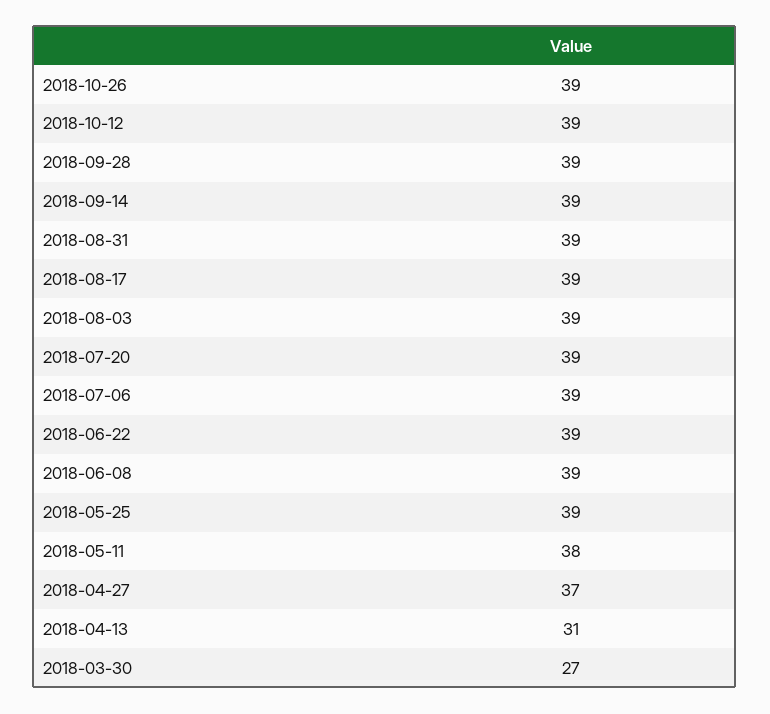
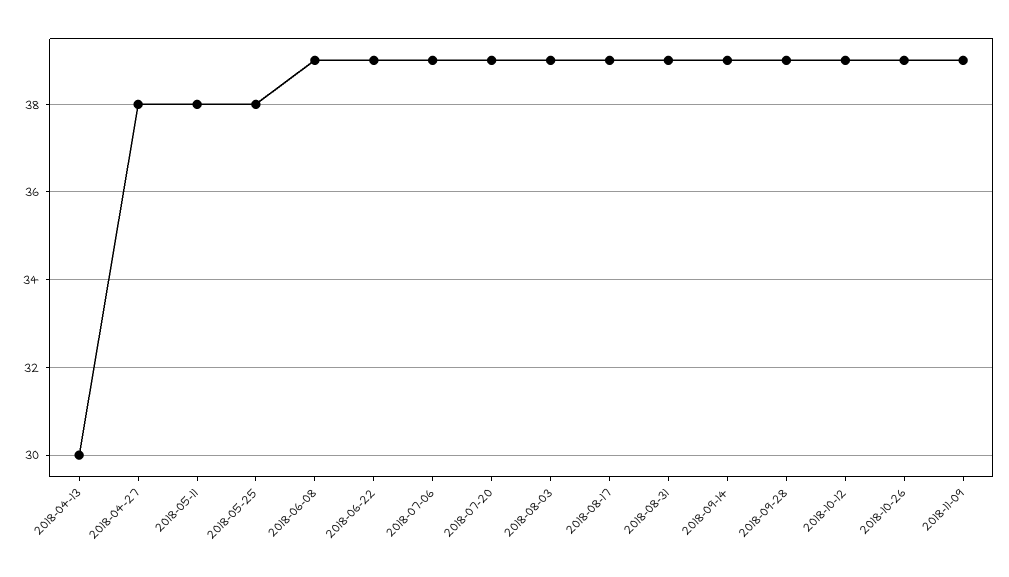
2018-05-25: 39 -> 38
2018-04-27: 37 -> 38
2018-04-13: 31 -> 30
2018-03-30: 27 -> none
2018-11-09: none -> 39

